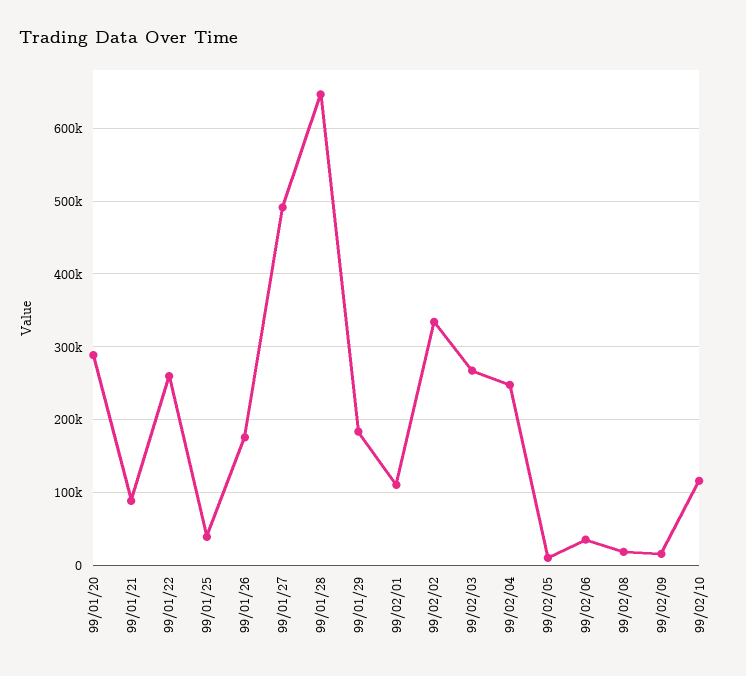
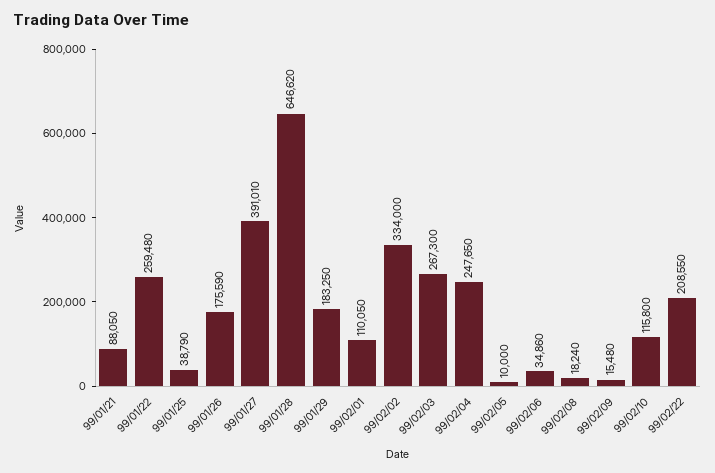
99/01/20: 290000 -> none
99/01/27: 490000 -> 391010
99/02/22: none -> 208550

